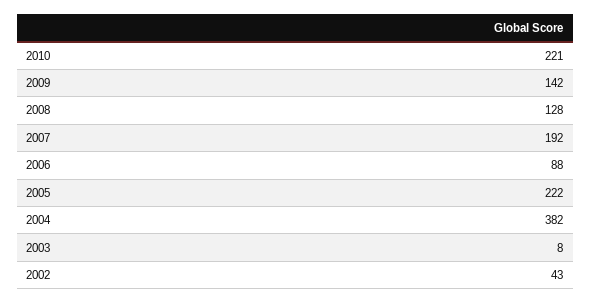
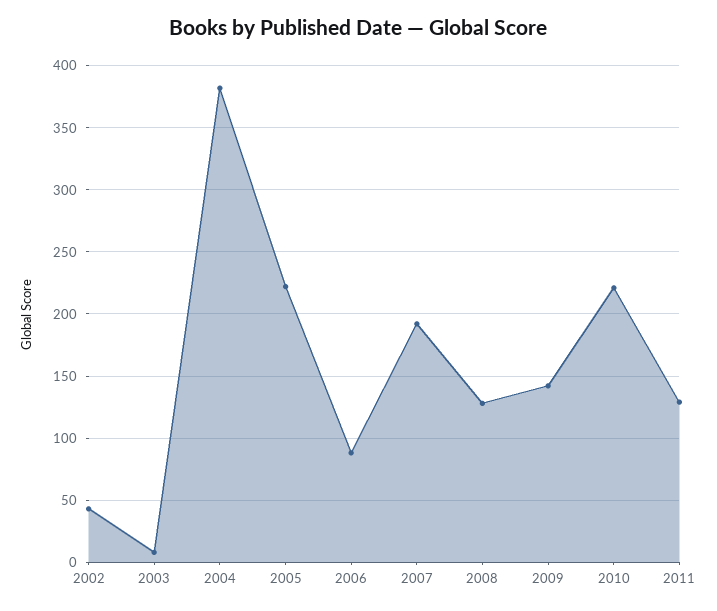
2011: none -> 130

